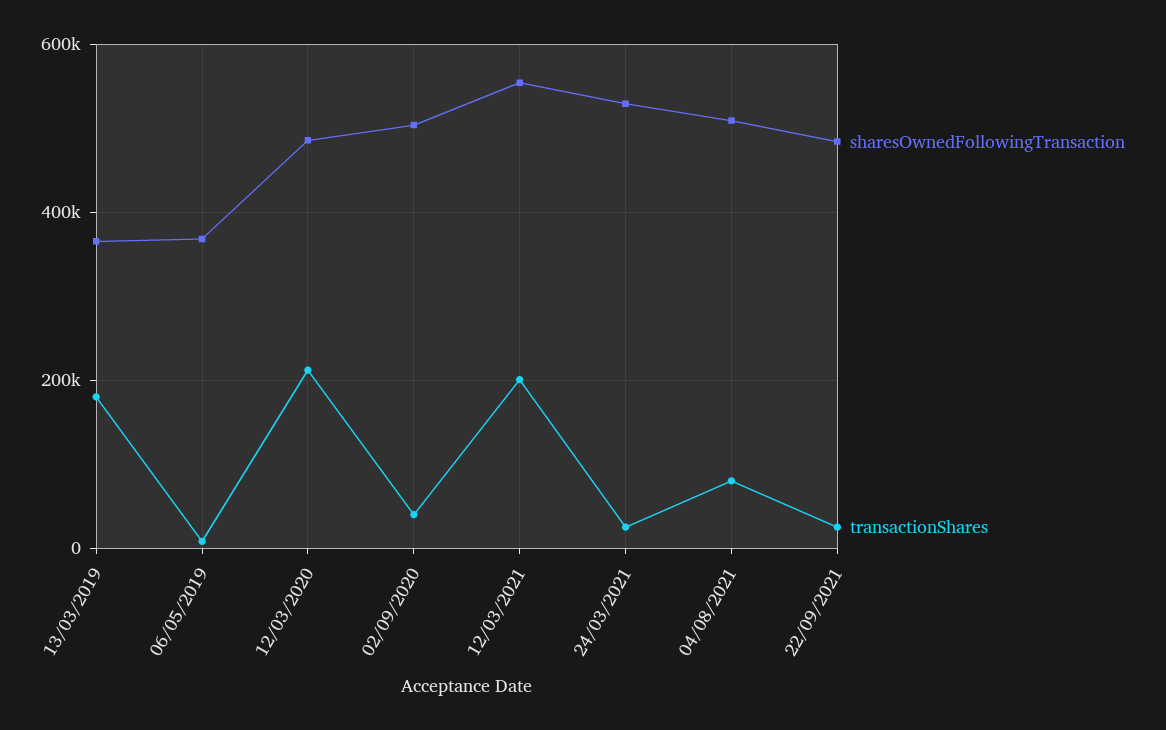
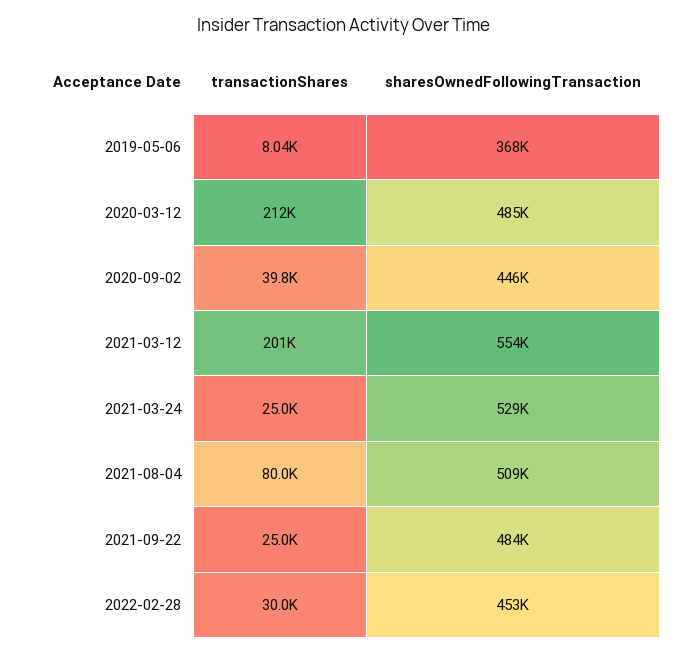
sharesOwnedFollowingTransaction, 13/03/2019: 360000 -> none
transactionShares, 13/03/2019: 180000 -> none
sharesOwnedFollowingTransaction, 02/09/2020: 500000 -> 446000
transactionShares, 2022-02-28: none -> 30000
sharesOwnedFollowingTransaction, 2022-02-28: none -> 453000

